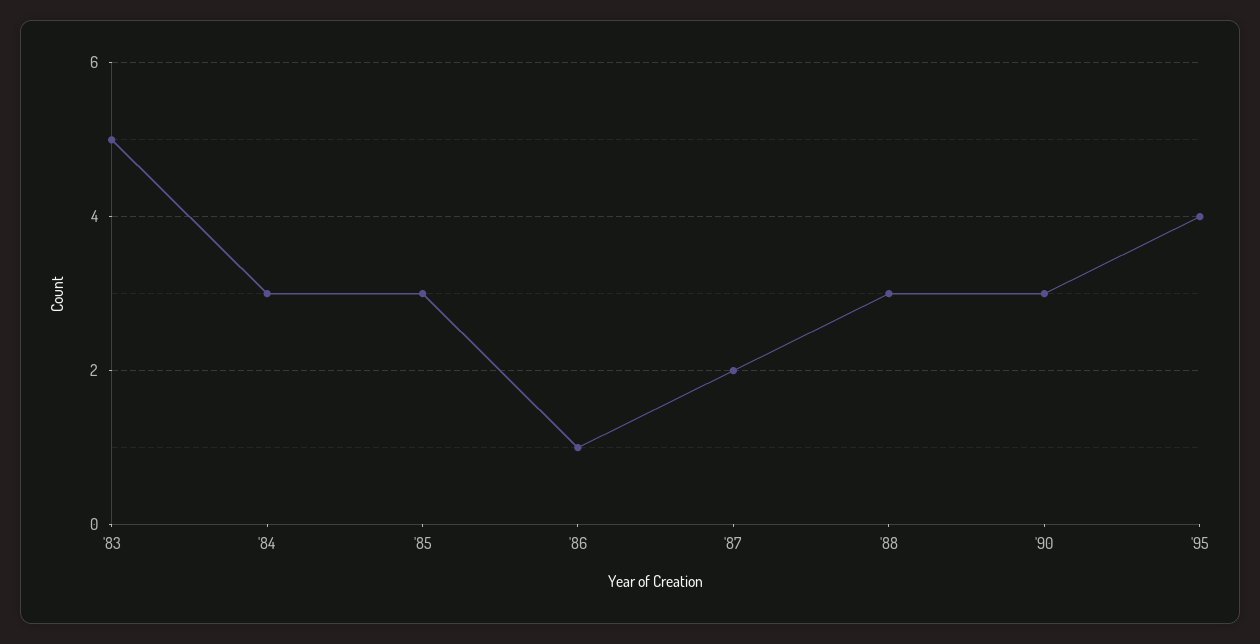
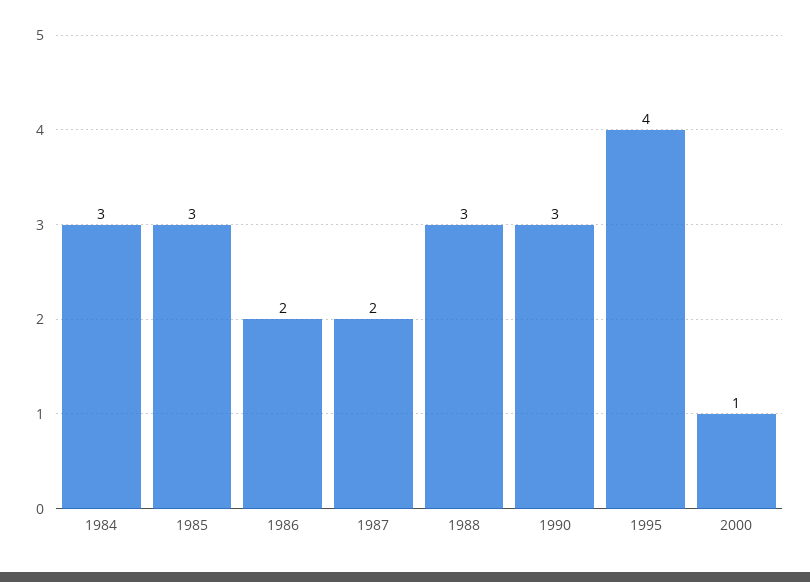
'83: 5 -> none
'86: 1 -> 2
2000: none -> 1

